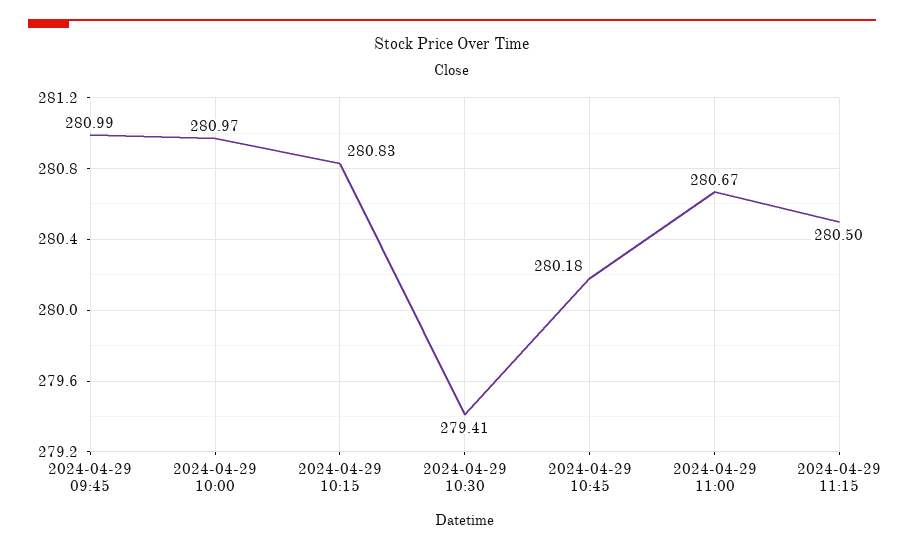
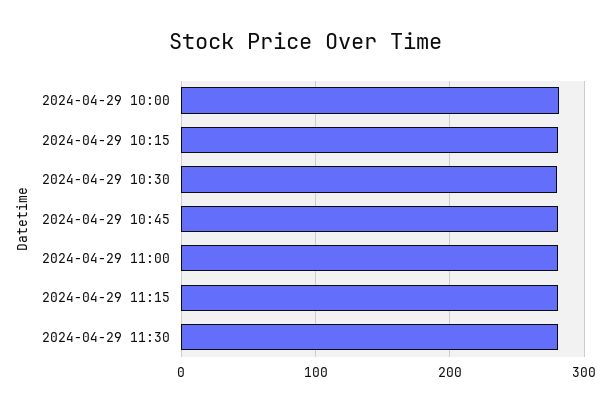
2024-04-29 09:45: 280.99 -> none
2024-04-29 11:30: none -> 280

